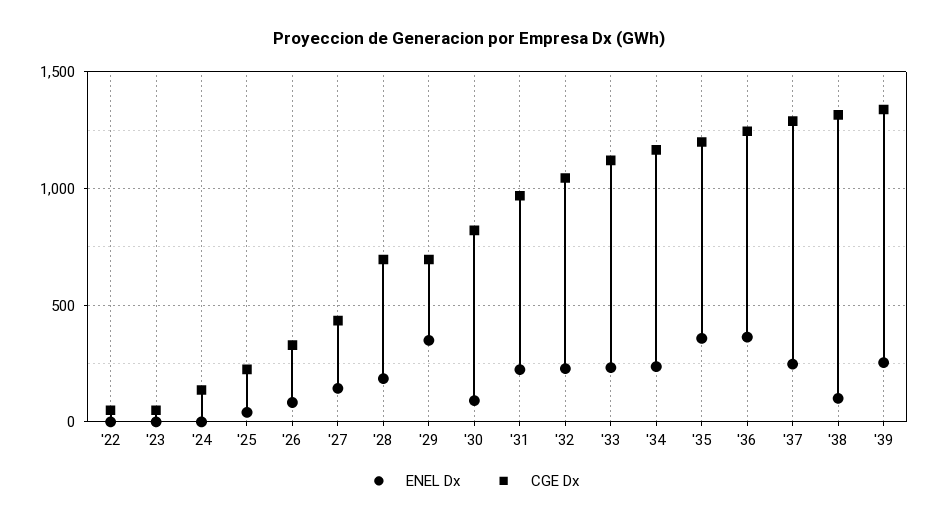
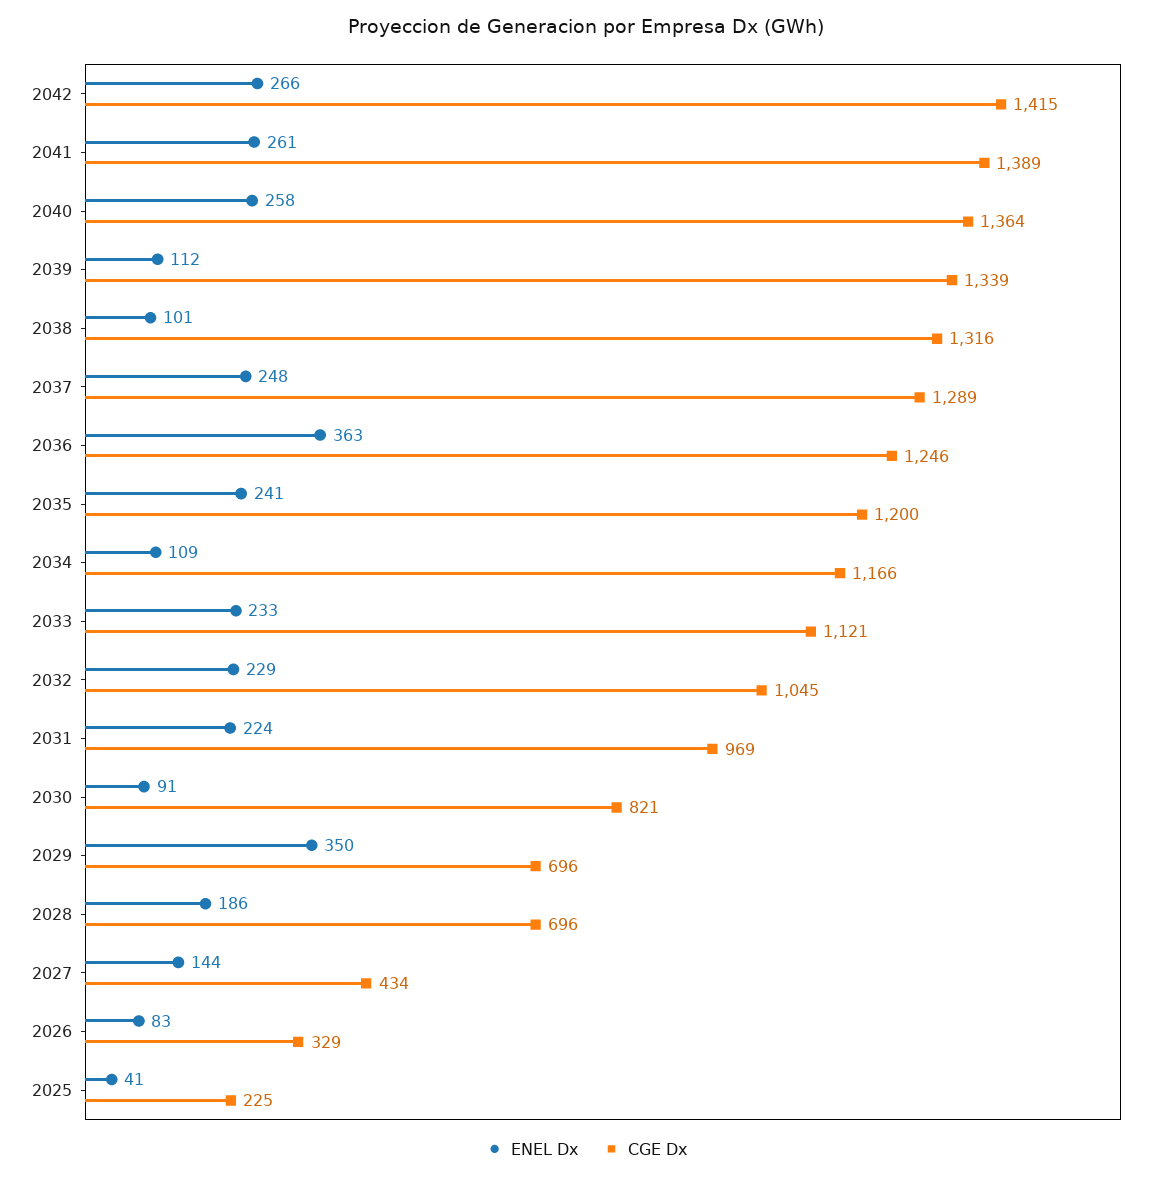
ENEL Dx, '22: 0 -> none
CGE Dx, '22: 50 -> none
ENEL Dx, '23: 0 -> none
CGE Dx, '23: 50 -> none
ENEL Dx, '24: 0 -> none
CGE Dx, '24: 150 -> none
ENEL Dx, '34: 250 -> 109
ENEL Dx, '35: 350 -> 241
ENEL Dx, '39: 250 -> 112
ENEL Dx, 2042: none -> 266
CGE Dx, 2042: none -> 1415
ENEL Dx, 2041: none -> 261
CGE Dx, 2041: none -> 1389
ENEL Dx, 2040: none -> 258
CGE Dx, 2040: none -> 1364

